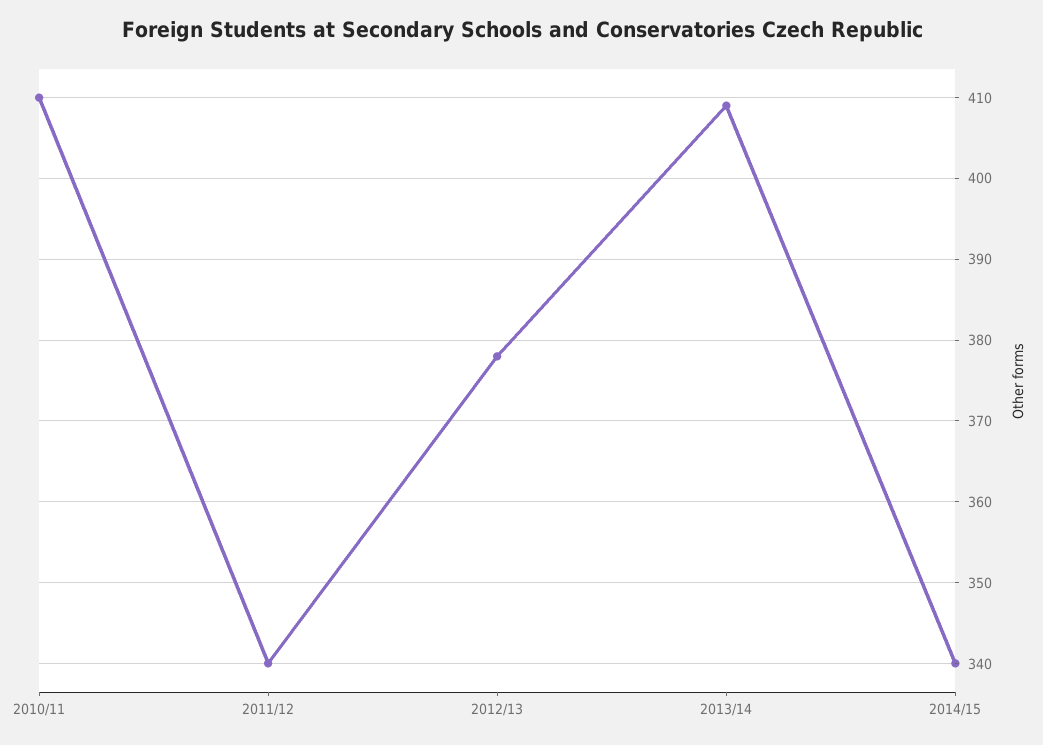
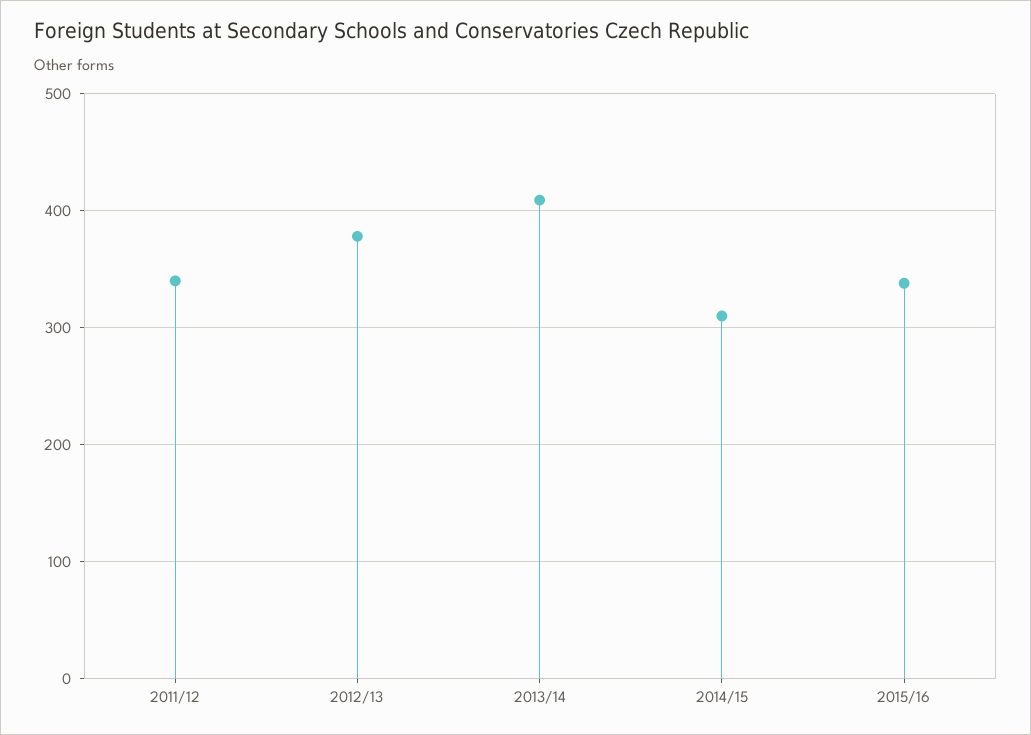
2010/11: 410 -> none
2014/15: 340 -> 310
2015/16: none -> 340

